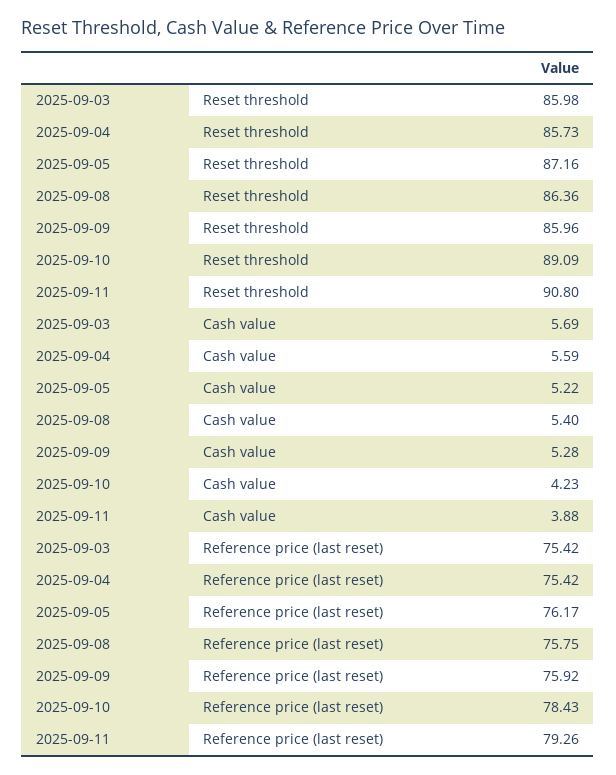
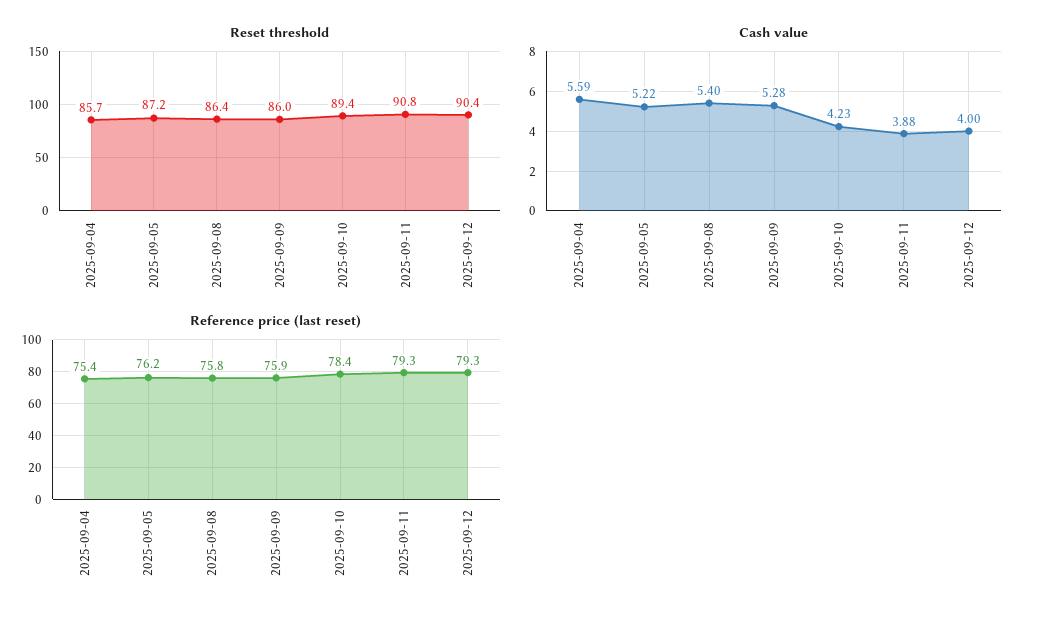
Reset threshold, 2025-09-03: 85.98 -> none
Reset threshold, 2025-09-10: 89.09 -> 89.4
Cash value, 2025-09-03: 5.69 -> none
Reference price (last reset), 2025-09-03: 75.42 -> none
Reset threshold, 2025-09-12: none -> 90.4
Cash value, 2025-09-12: none -> 4
Reference price (last reset), 2025-09-12: none -> 79.3

